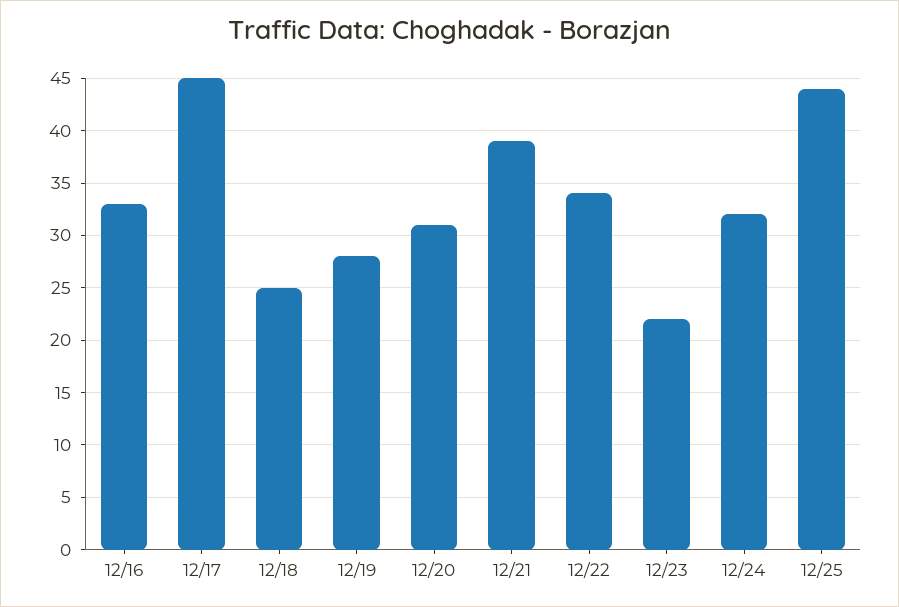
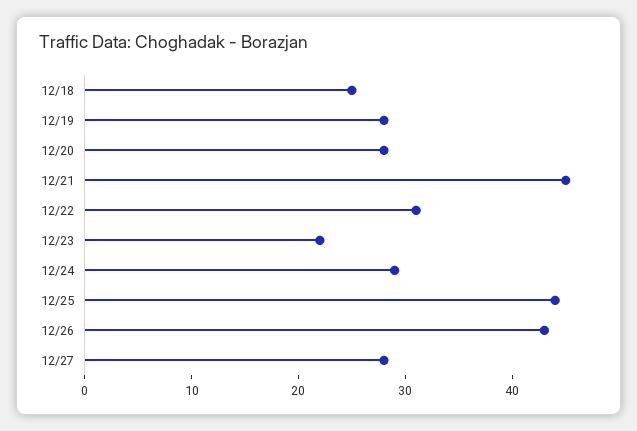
12/16: 33 -> none
12/17: 45 -> none
12/20: 31 -> 28
12/21: 39 -> 45
12/22: 34 -> 31
12/24: 32 -> 29
12/26: none -> 43
12/27: none -> 28

